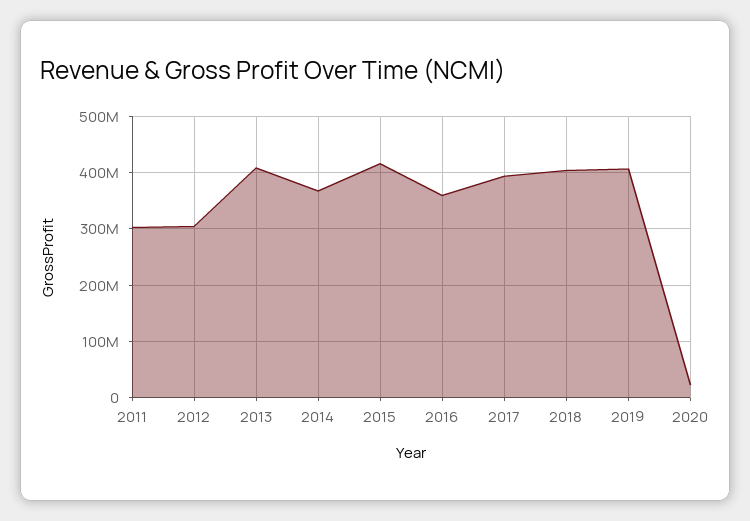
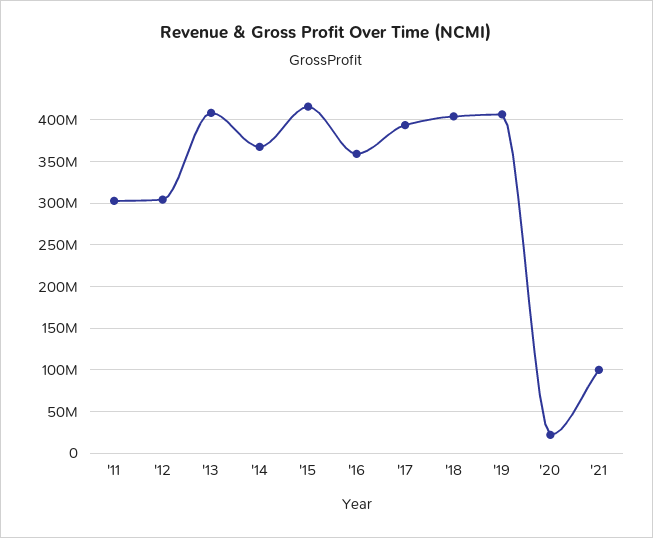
'21: none -> 100000000

